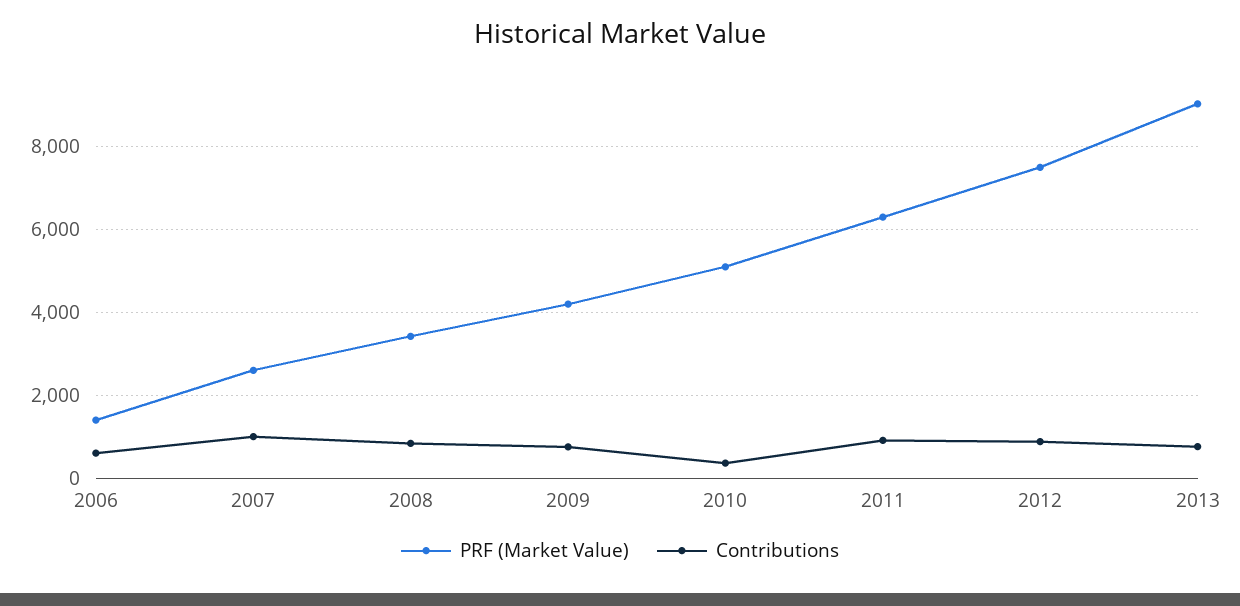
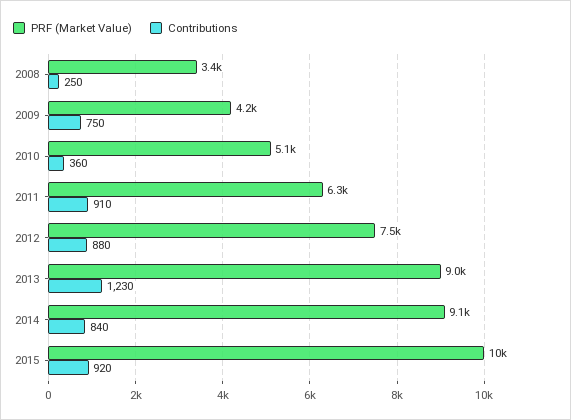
PRF (Market Value), 2006: 1400 -> none
Contributions, 2006: 600 -> none
PRF (Market Value), 2007: 2600 -> none
Contributions, 2007: 1000 -> none
Contributions, 2008: 800 -> 250
Contributions, 2013: 800 -> 1230
PRF (Market Value), 2014: none -> 9100
Contributions, 2014: none -> 840
PRF (Market Value), 2015: none -> 10000
Contributions, 2015: none -> 920

